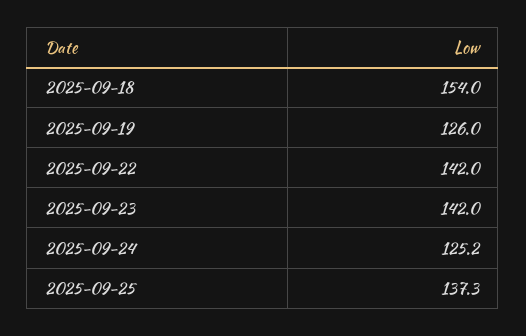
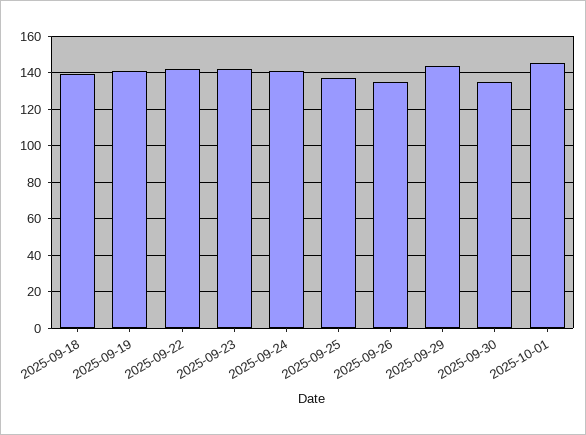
2025-09-18: 154 -> 140
2025-09-19: 126 -> 140
2025-09-24: 125.2 -> 140
2025-09-26: none -> 135
2025-09-29: none -> 145
2025-09-30: none -> 135
2025-10-01: none -> 145

